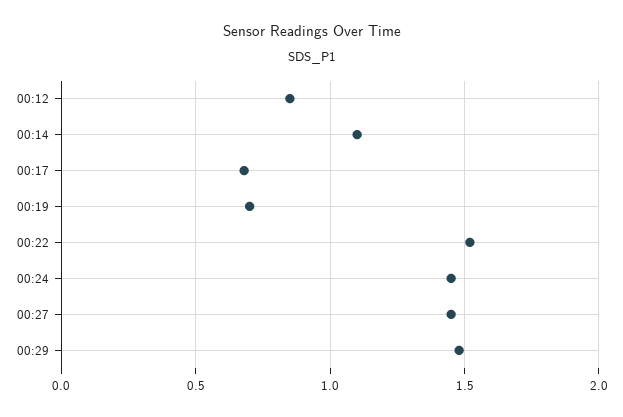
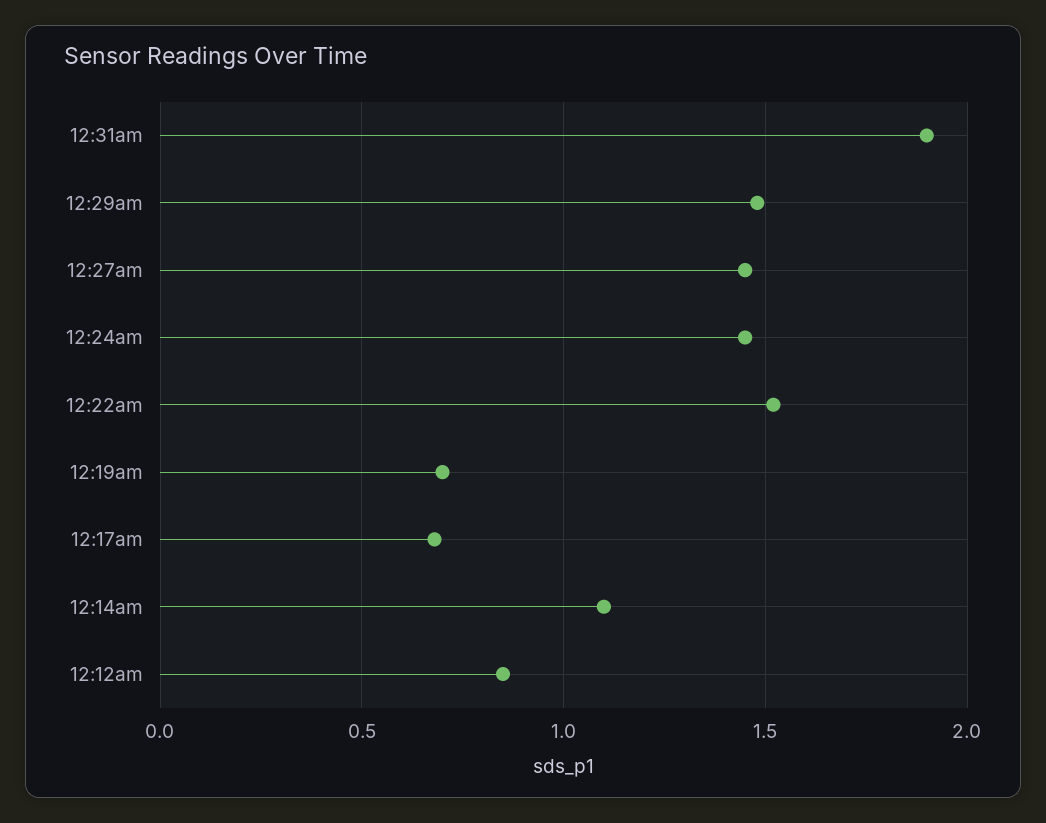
12:31am: none -> 1.9

